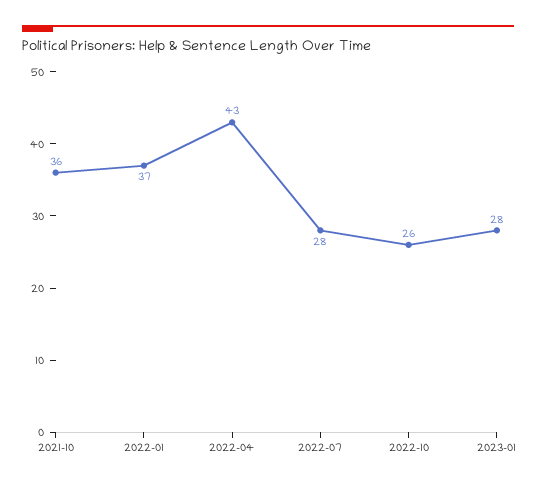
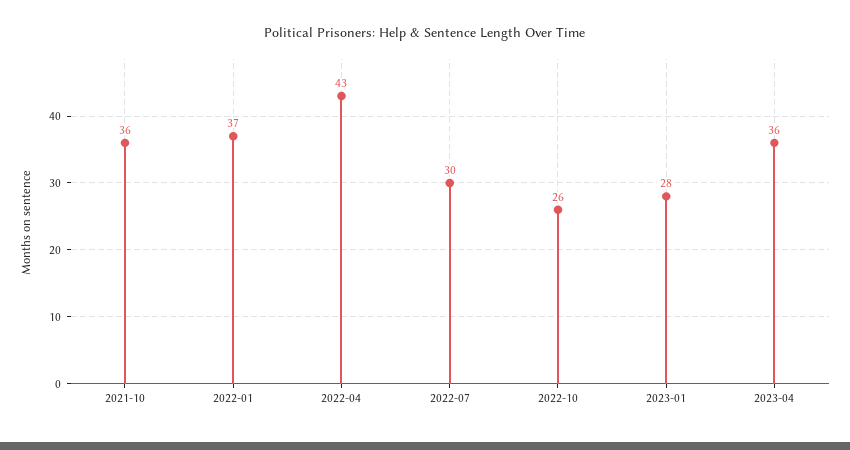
2022-07: 28 -> 30
2023-04: none -> 36

